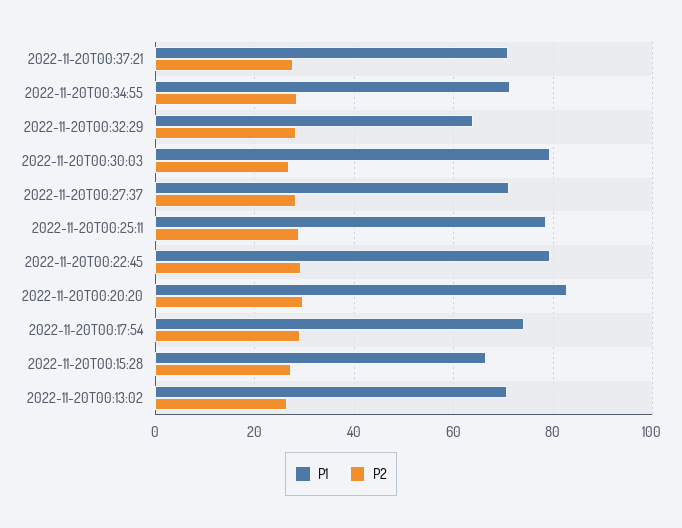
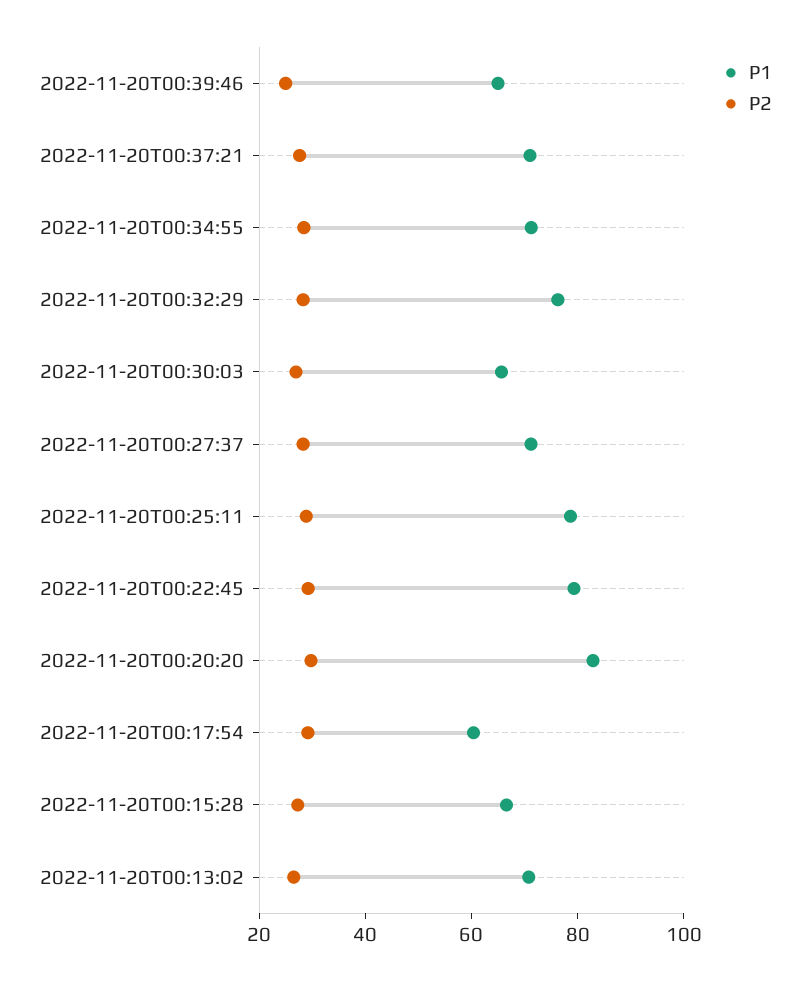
P1, 2022-11-20T00:32:29: 64 -> 75
P1, 2022-11-20T00:30:03: 80 -> 65
P1, 2022-11-20T00:17:54: 74 -> 60
P1, 2022-11-20T00:39:46: none -> 65
P2, 2022-11-20T00:39:46: none -> 25

